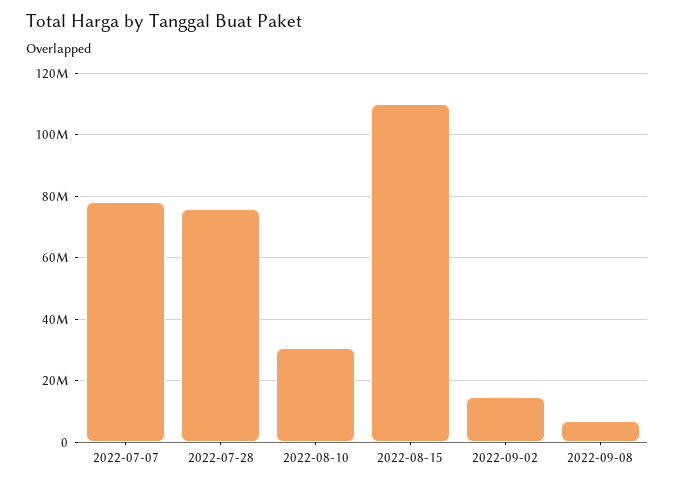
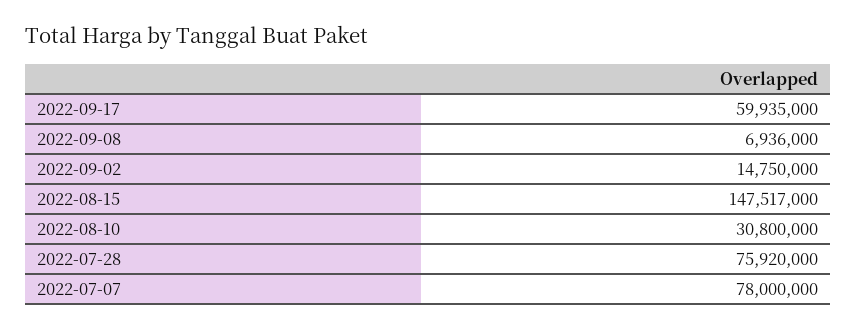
2022-08-15: 110000000 -> 147517000
2022-09-17: none -> 59935000

